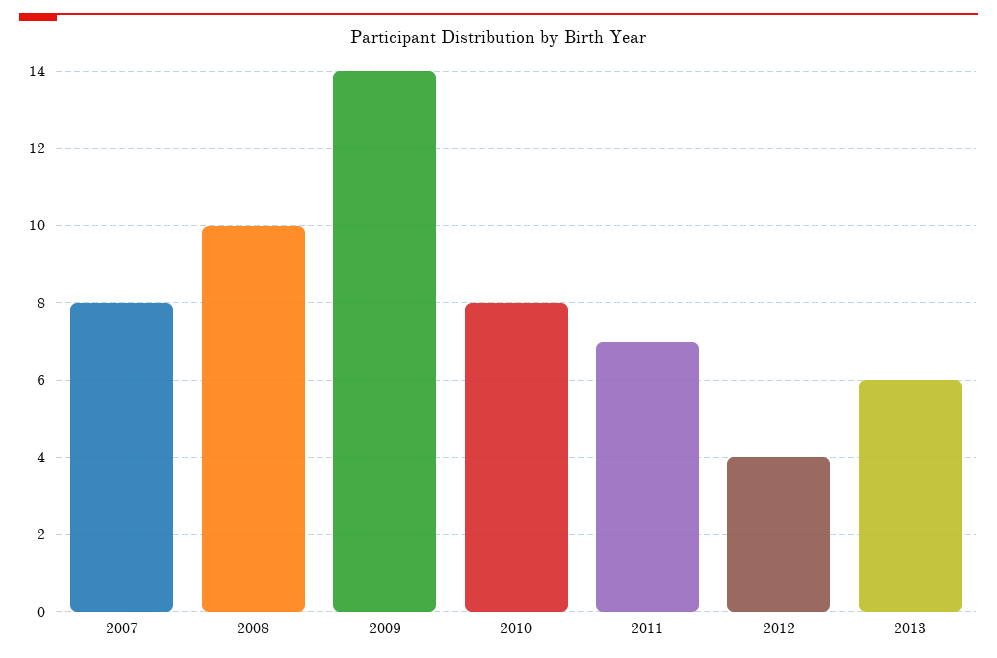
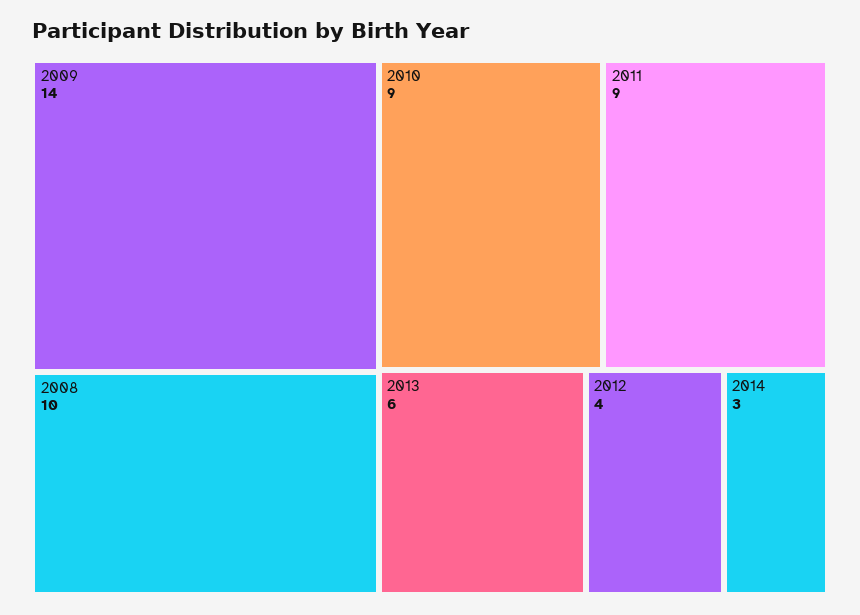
2007: 8 -> none
2010: 8 -> 9
2011: 7 -> 9
2014: none -> 3

